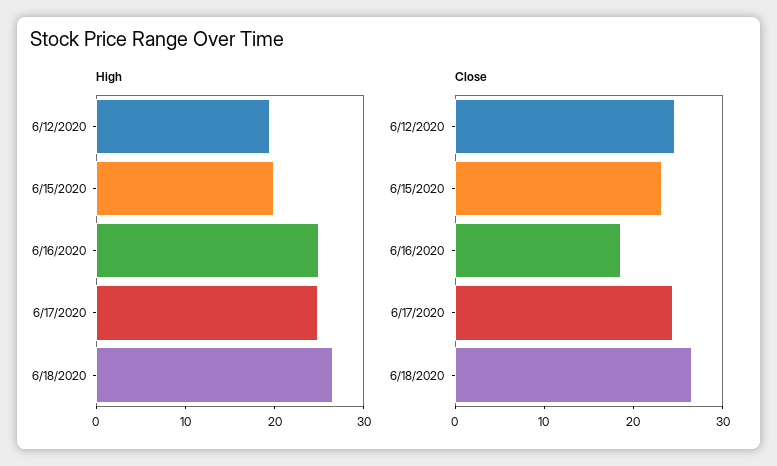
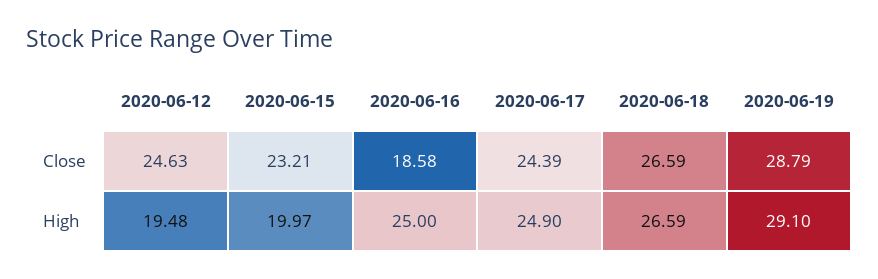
Close, 2020-06-19: none -> 28.79
High, 2020-06-19: none -> 29.1

